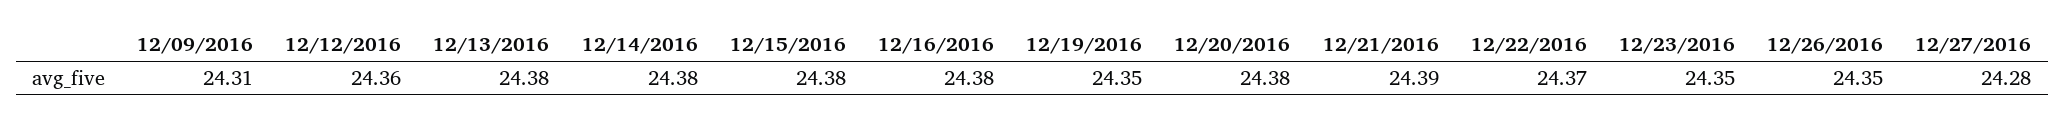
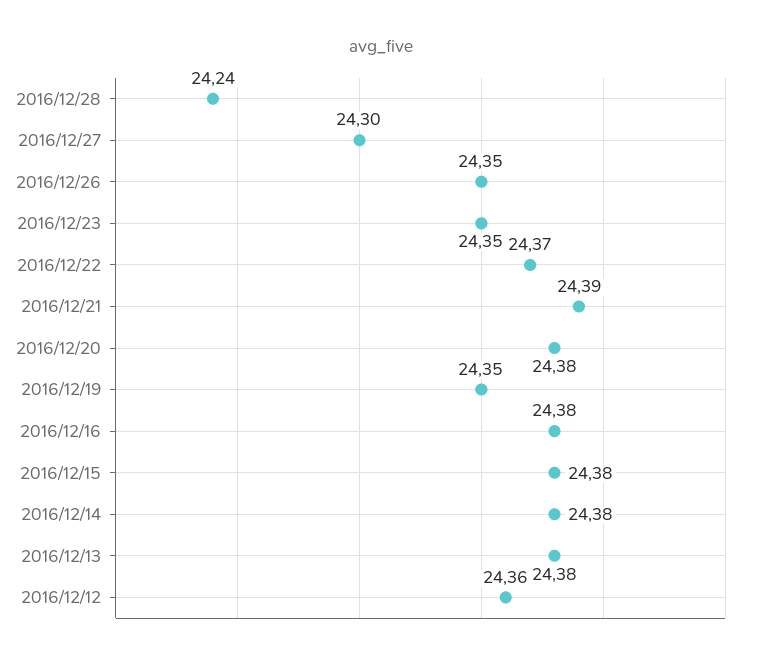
12/09/2016: 24.31 -> none
12/27/2016: 24.28 -> 24.3
2016/12/28: none -> 24.24

